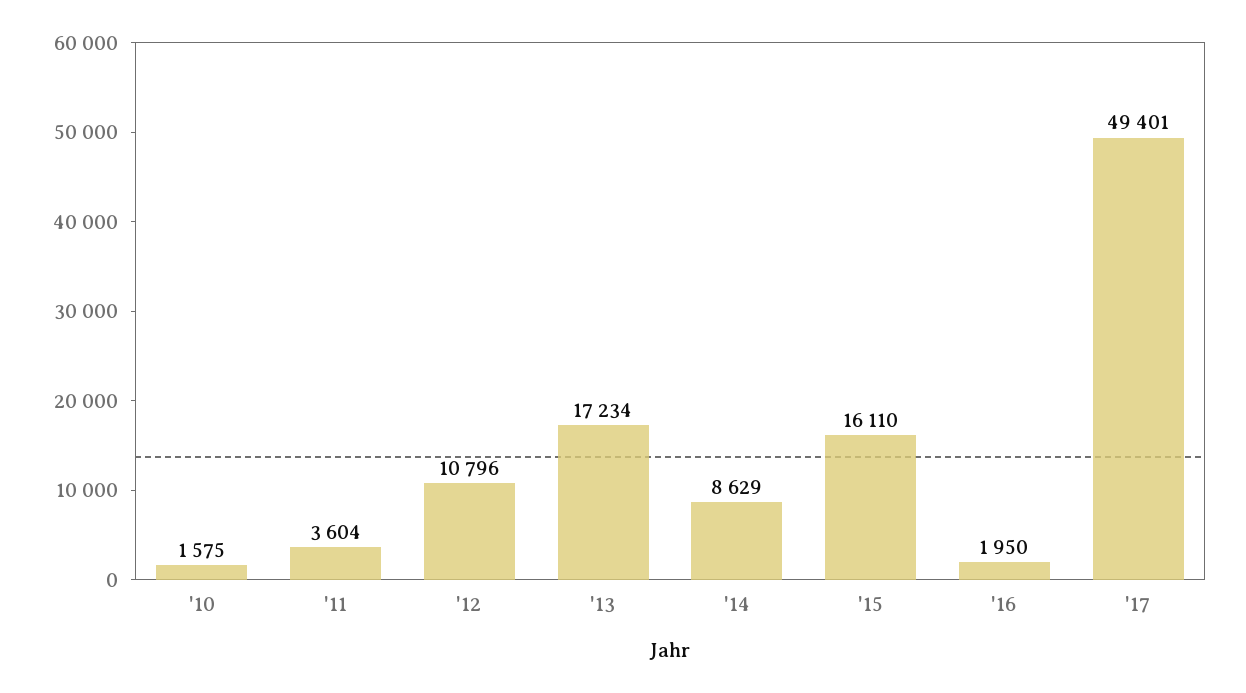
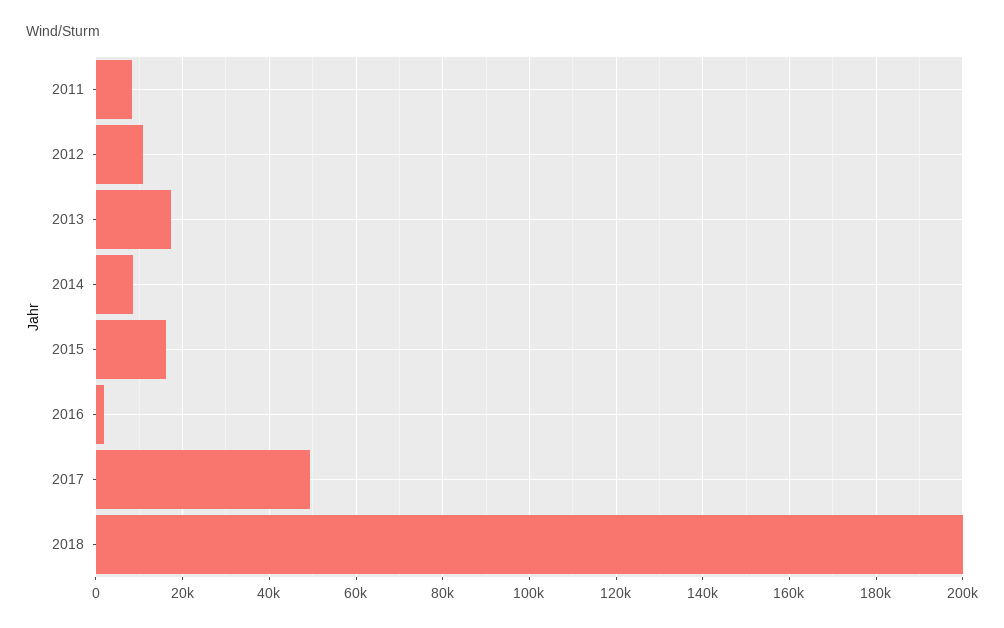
'10: 1575 -> none
'11: 3604 -> 8000
2018: none -> 200000

